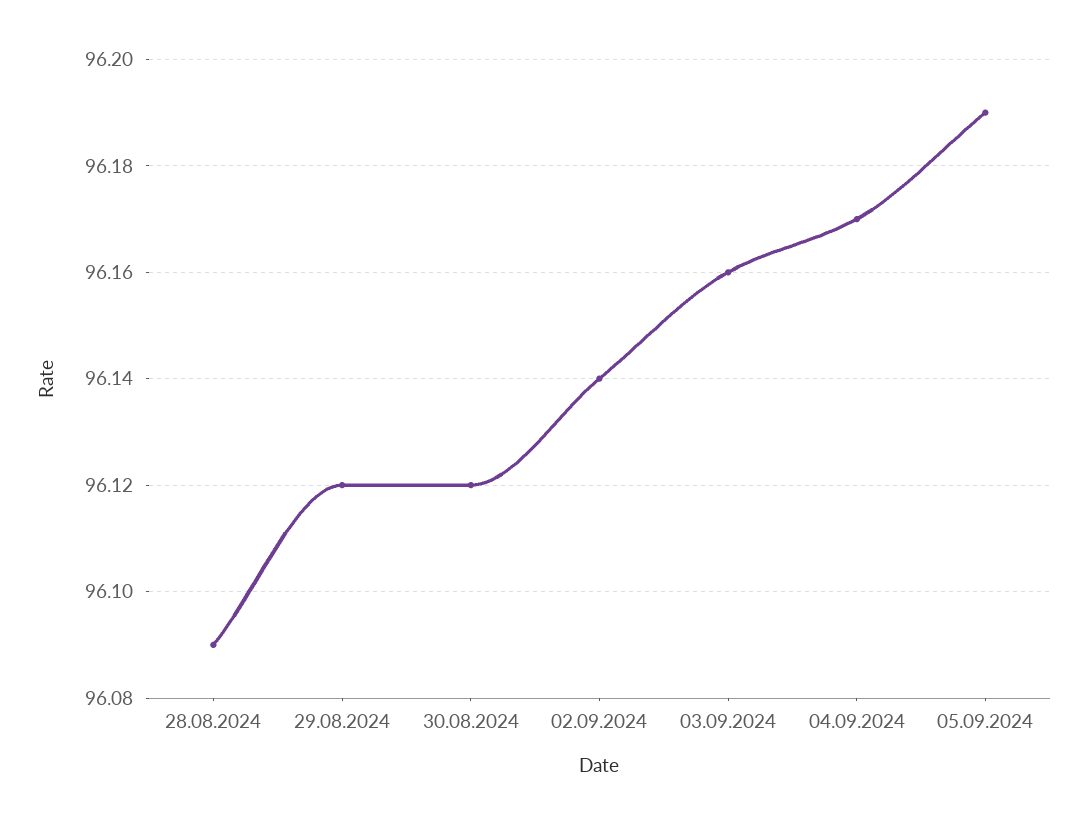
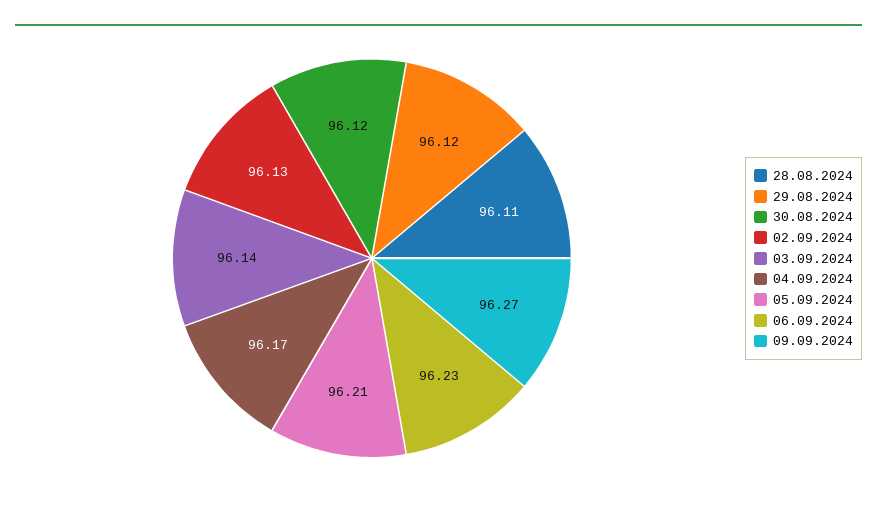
28.08.2024: 96.09 -> 96.11
02.09.2024: 96.14 -> 96.13
03.09.2024: 96.16 -> 96.14
05.09.2024: 96.19 -> 96.21
06.09.2024: none -> 96.23
09.09.2024: none -> 96.27

